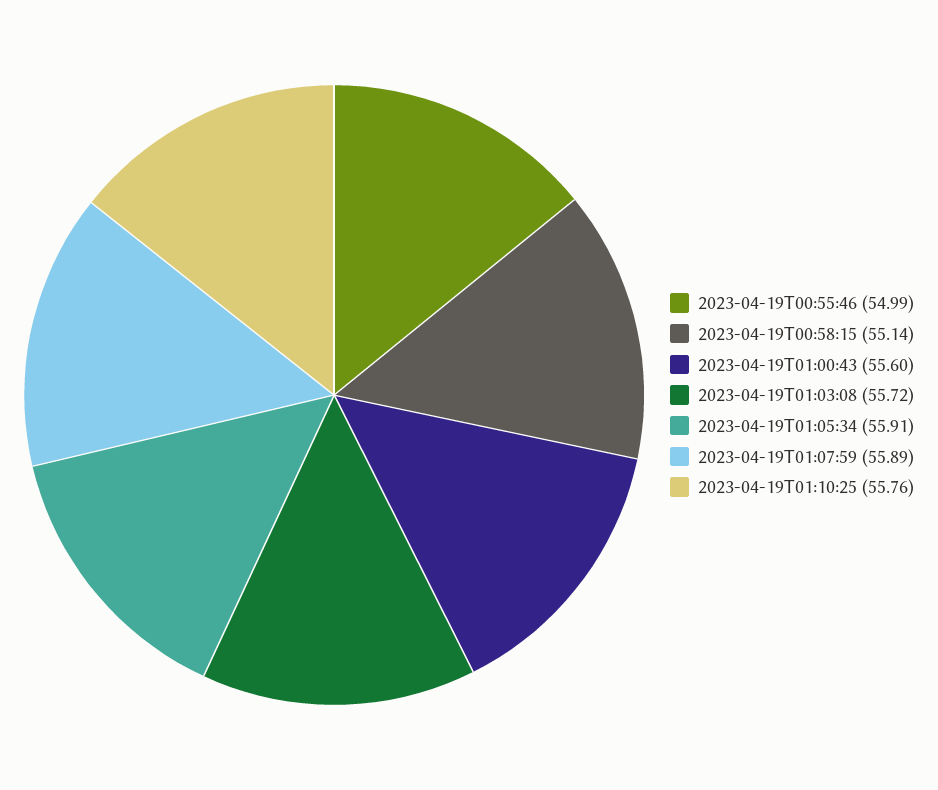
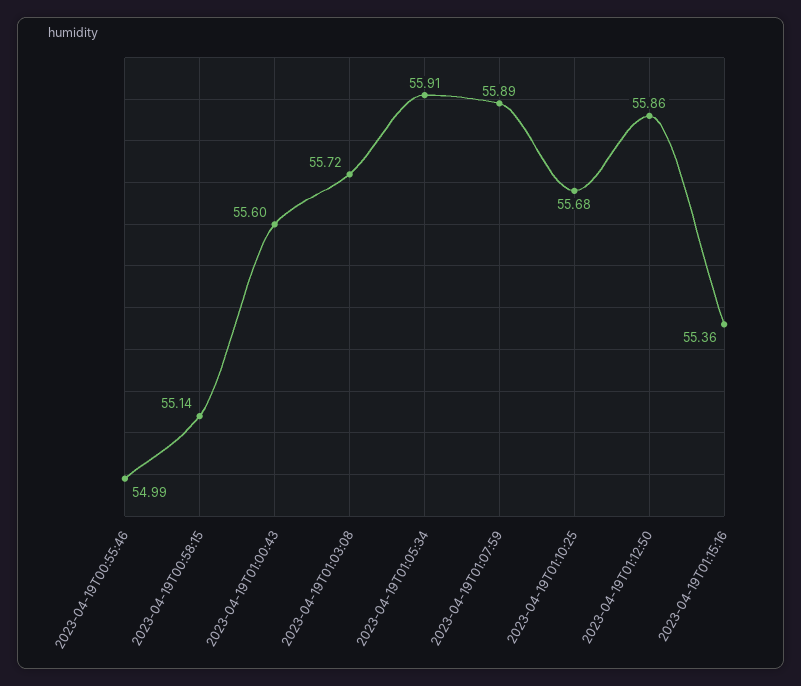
2023-04-19T01:10:25: 55.76 -> 55.68
2023-04-19T01:12:50: none -> 55.86
2023-04-19T01:15:16: none -> 55.36

